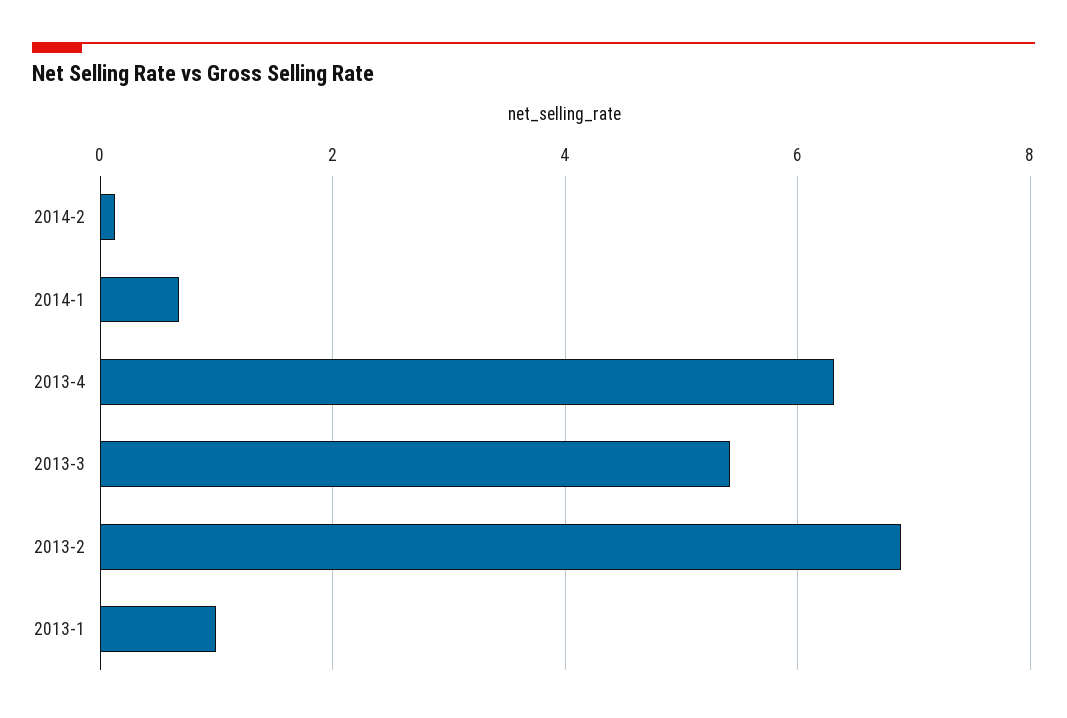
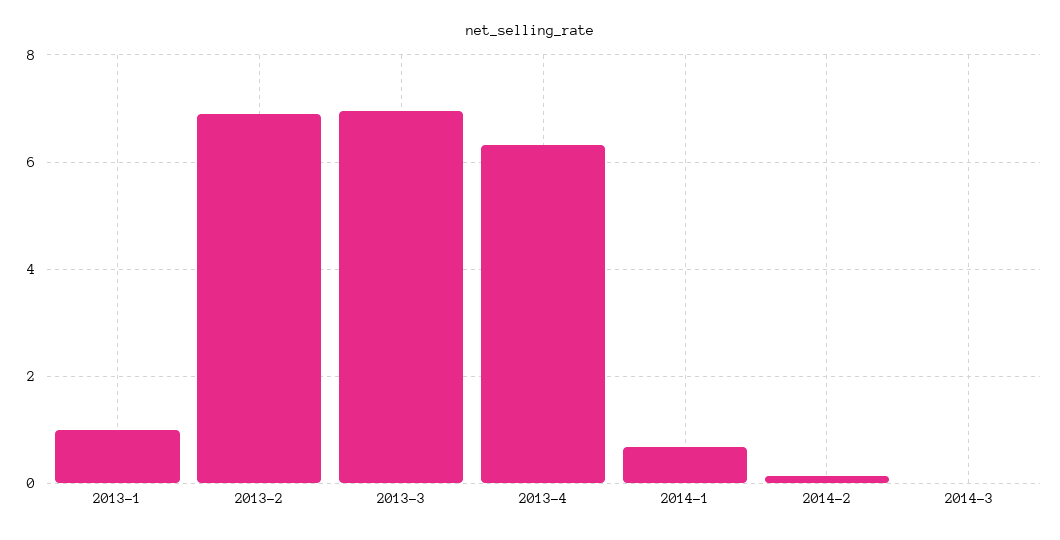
2013-3: 5.4 -> 7
2014-3: none -> 0

